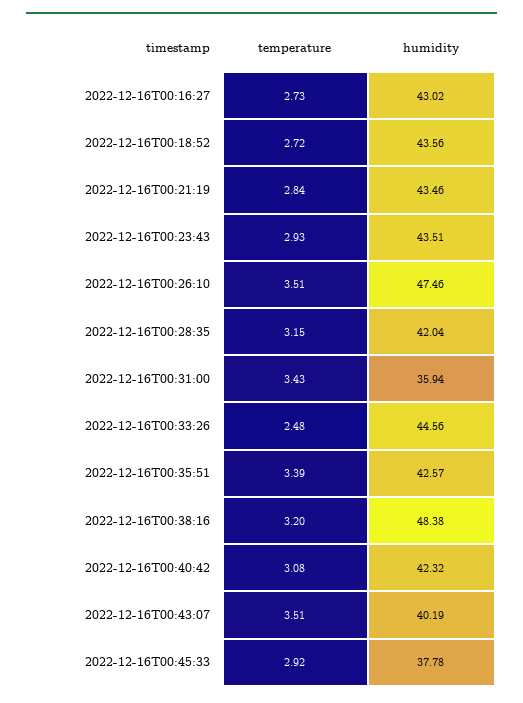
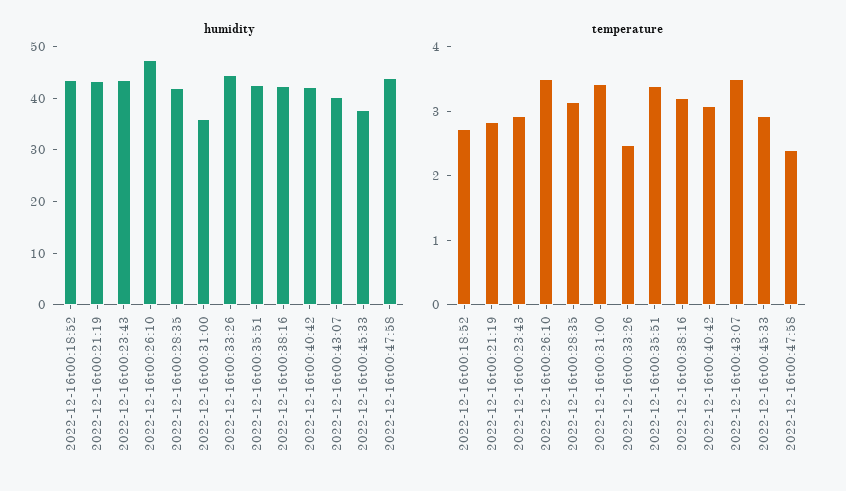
temperature, 2022-12-16T00:16:27: 2.73 -> none
humidity, 2022-12-16T00:16:27: 43.02 -> none
humidity, 2022-12-16T00:38:16: 48.38 -> 42
humidity, 2022-12-16t00:47:58: none -> 44
temperature, 2022-12-16t00:47:58: none -> 2.4

